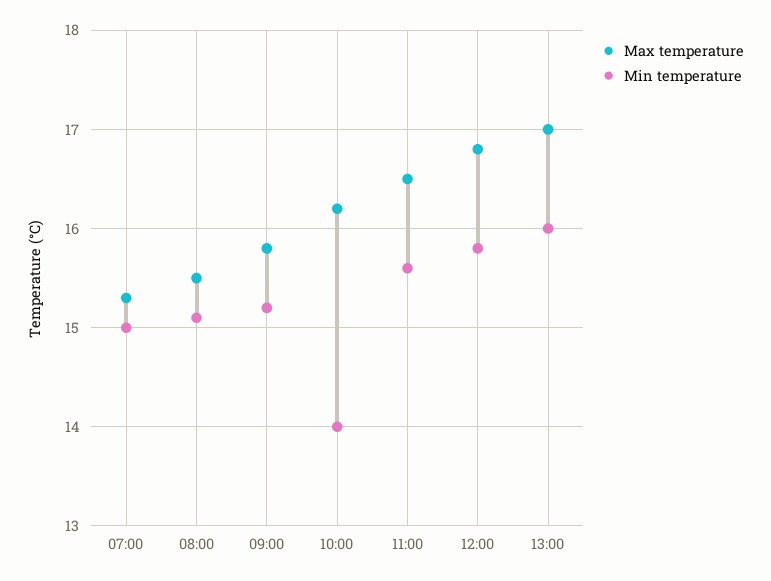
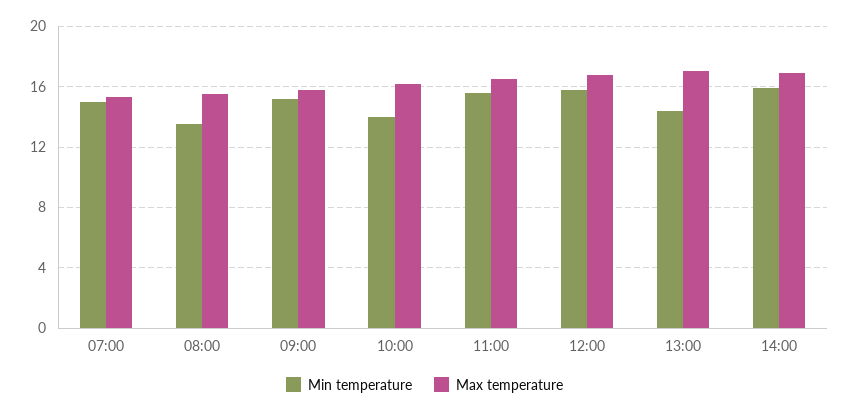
Min temperature, 08:00: 15.1 -> 13.5
Min temperature, 13:00: 16 -> 14.5
Min temperature, 14:00: none -> 16
Max temperature, 14:00: none -> 17

